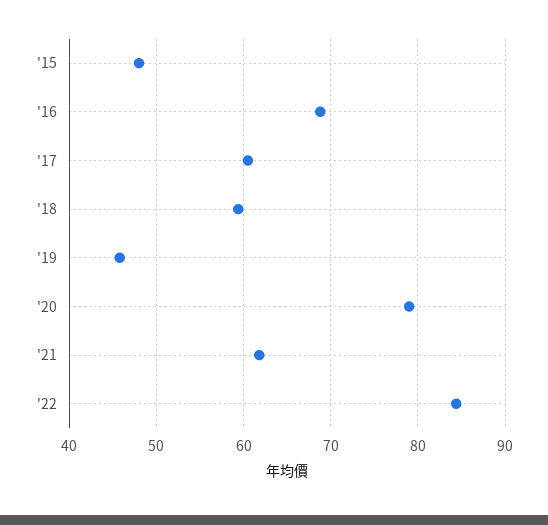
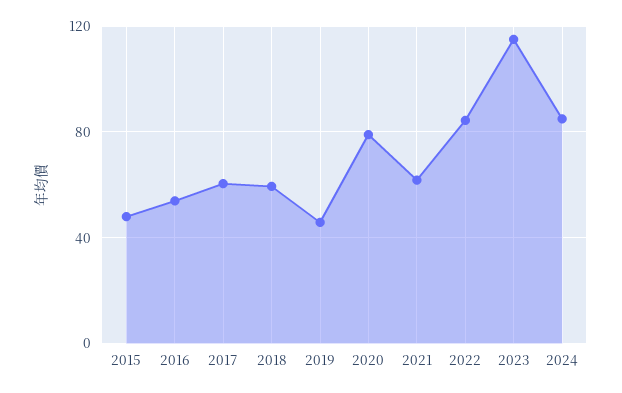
'16: 69 -> 55
2023: none -> 115
2024: none -> 85

